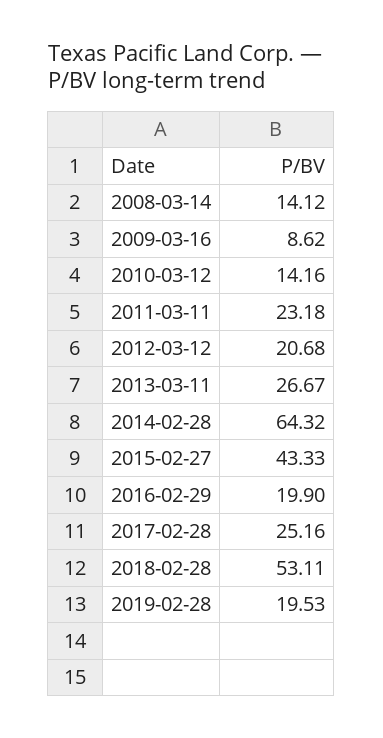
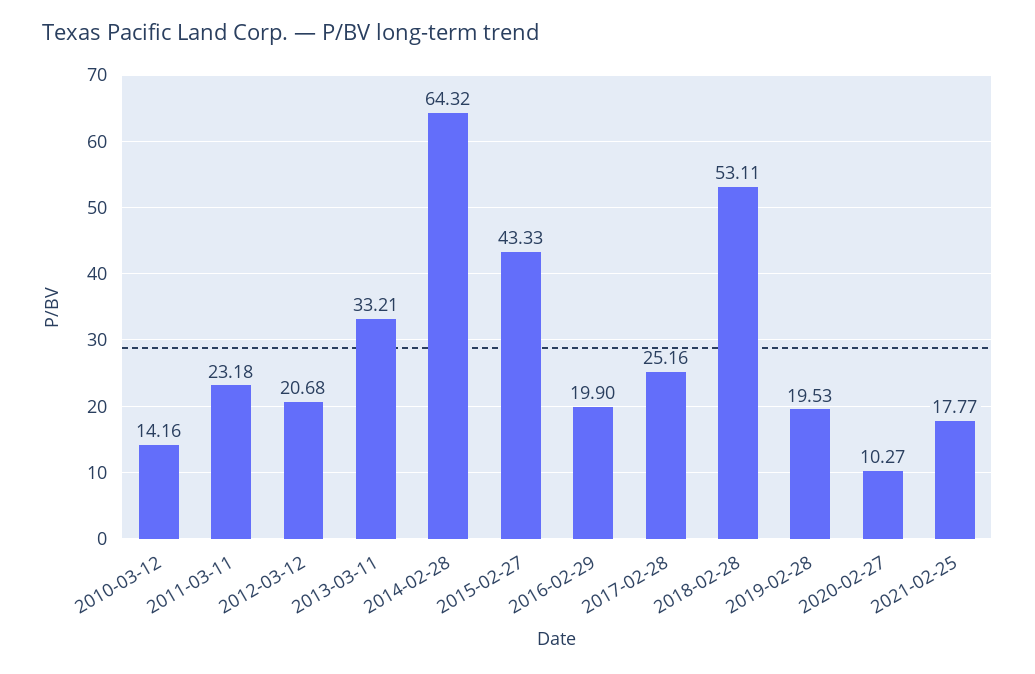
2008-03-14: 14.12 -> none
2009-03-16: 8.62 -> none
2013-03-11: 26.67 -> 33.21
2020-02-27: none -> 10.27
2021-02-25: none -> 17.77

